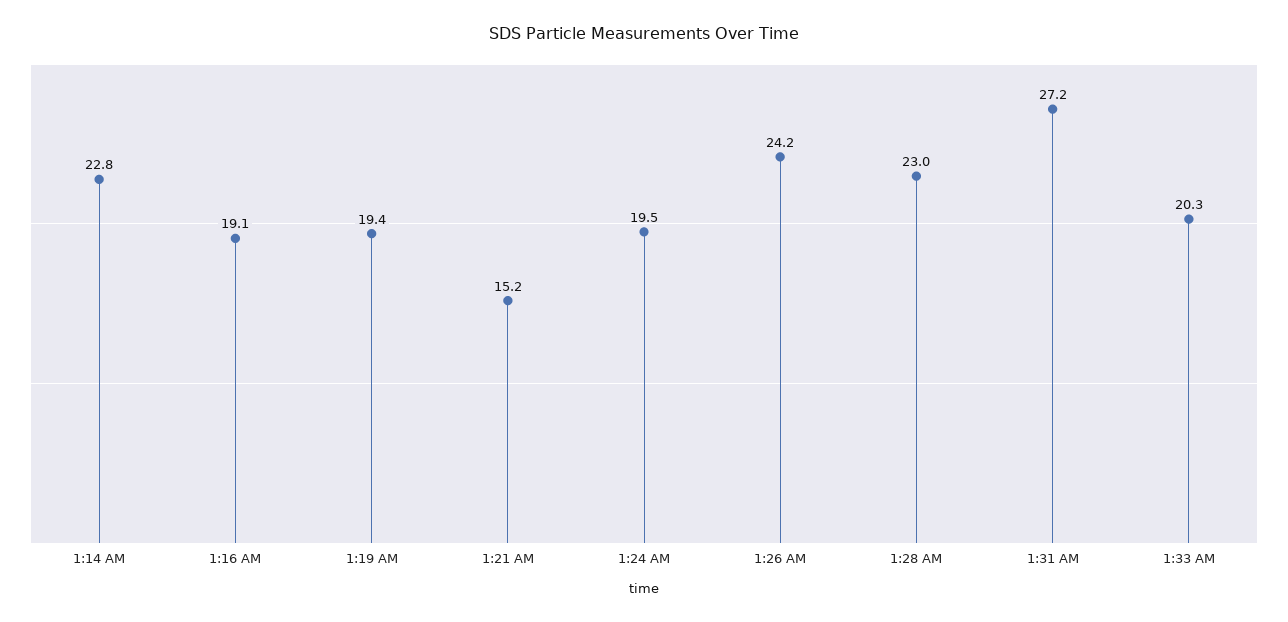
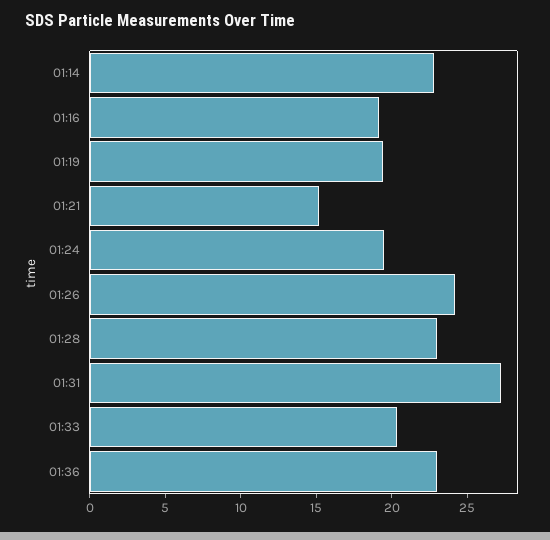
01:36: none -> 23

